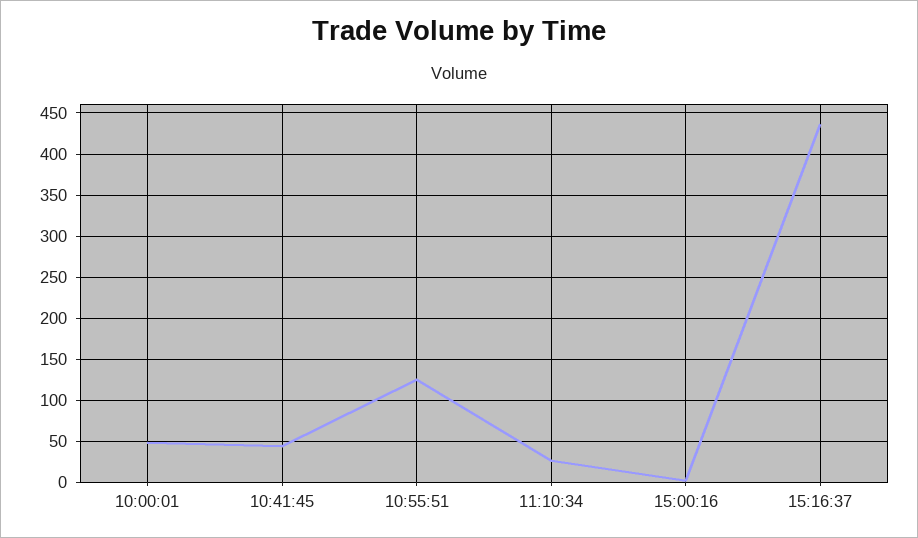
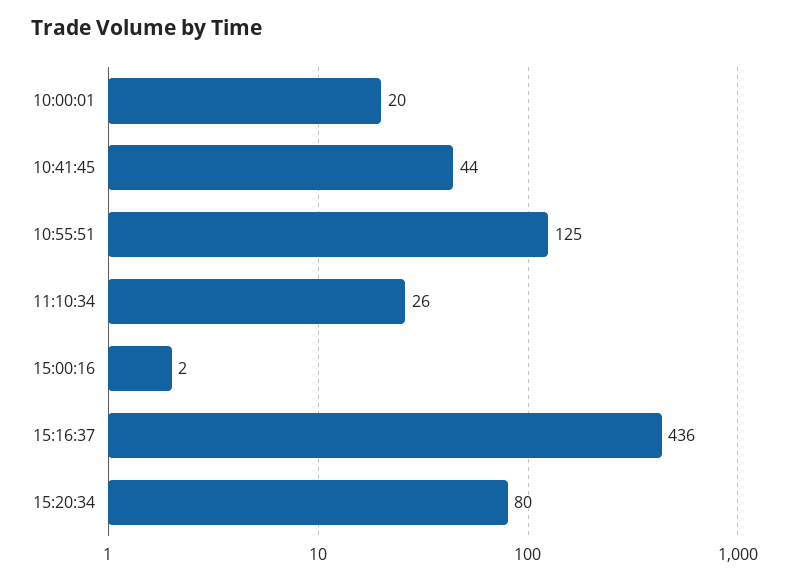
10:00:01: 50 -> 20
15:20:34: none -> 80

